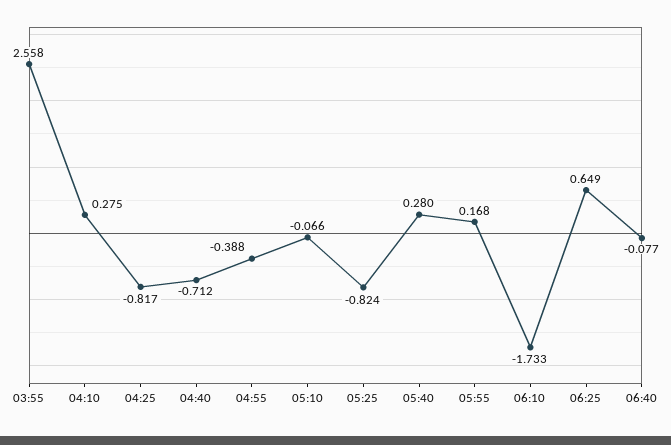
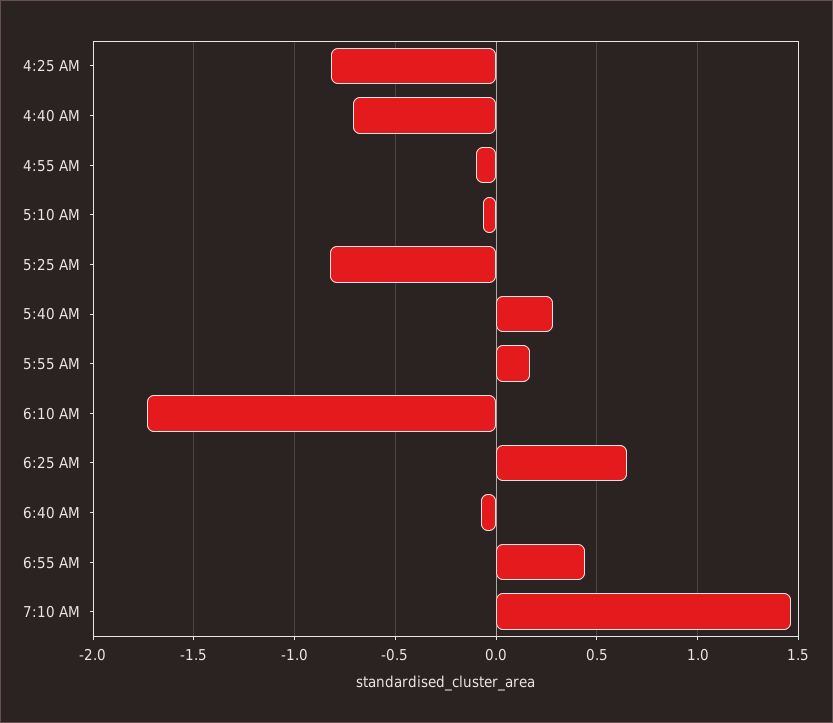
03:55: 2.558 -> none
04:10: 0.275 -> none
04:55: -0.388 -> -0.1
6:55 AM: none -> 0.45
7:10 AM: none -> 1.45

